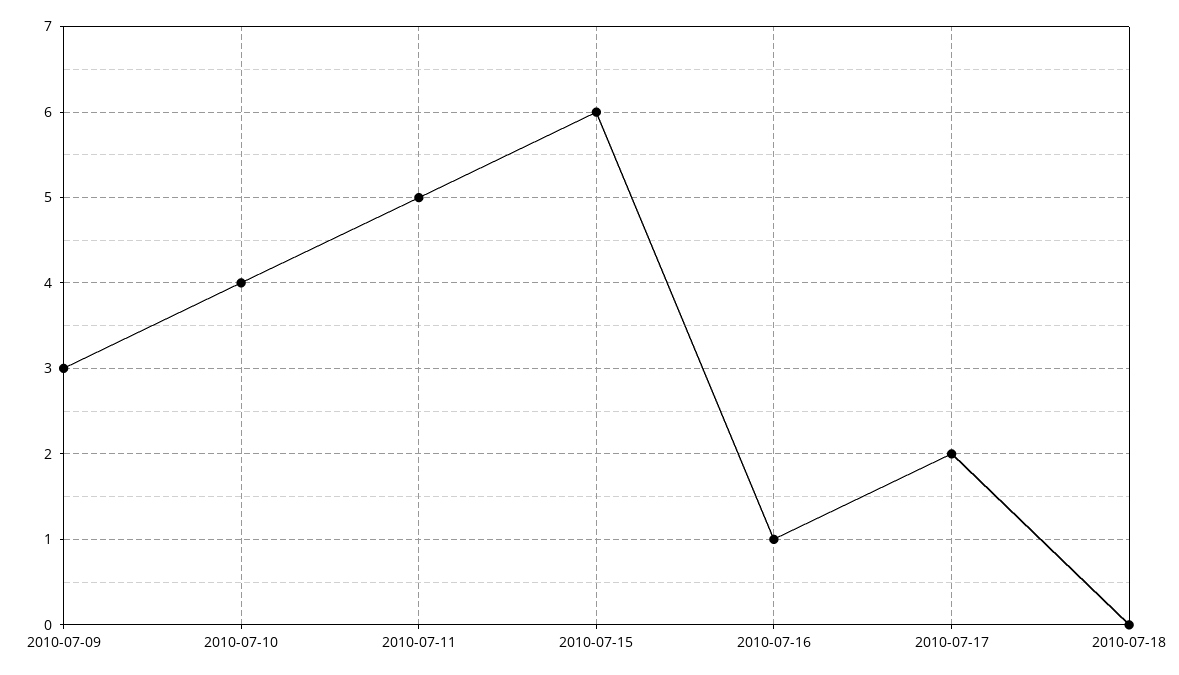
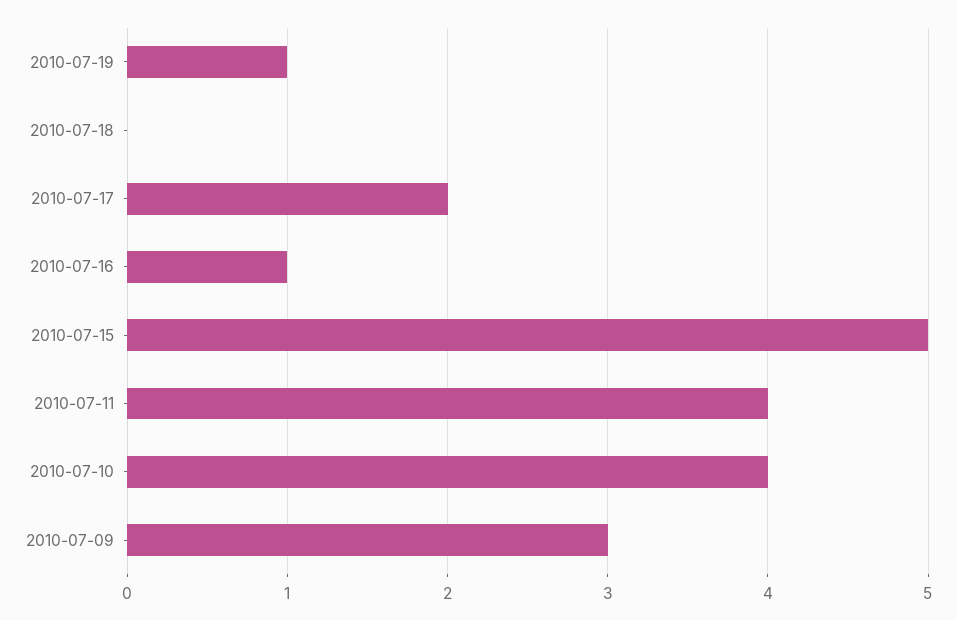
2010-07-11: 5 -> 4
2010-07-15: 6 -> 5
2010-07-19: none -> 1

